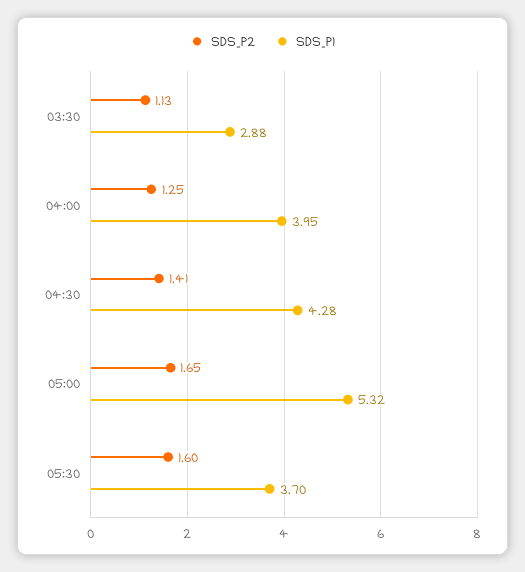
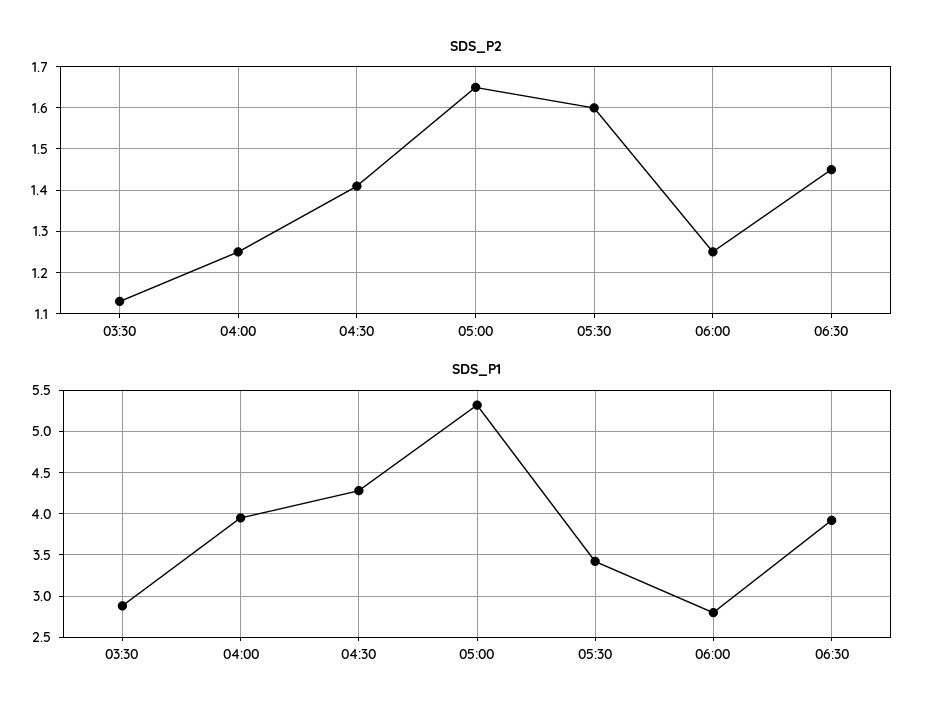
SDS_P1, 05:30: 3.7 -> 3.4
SDS_P2, 06:00: none -> 1.25
SDS_P2, 06:30: none -> 1.45
SDS_P1, 06:00: none -> 2.8
SDS_P1, 06:30: none -> 3.9

